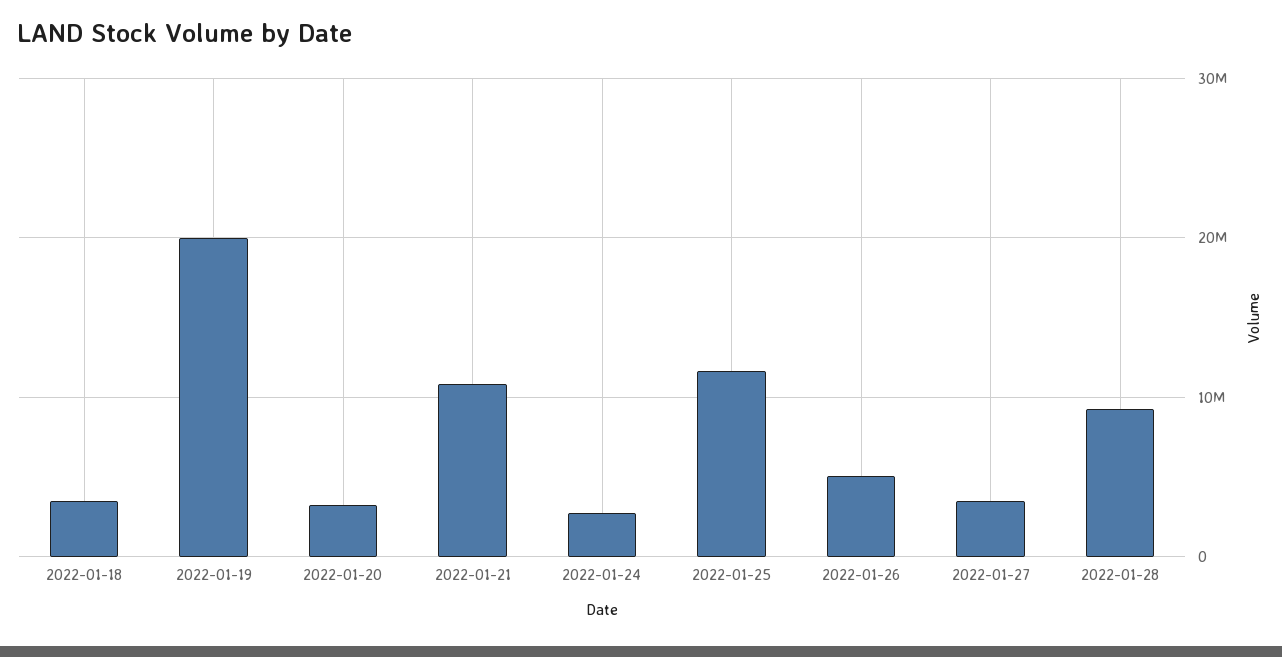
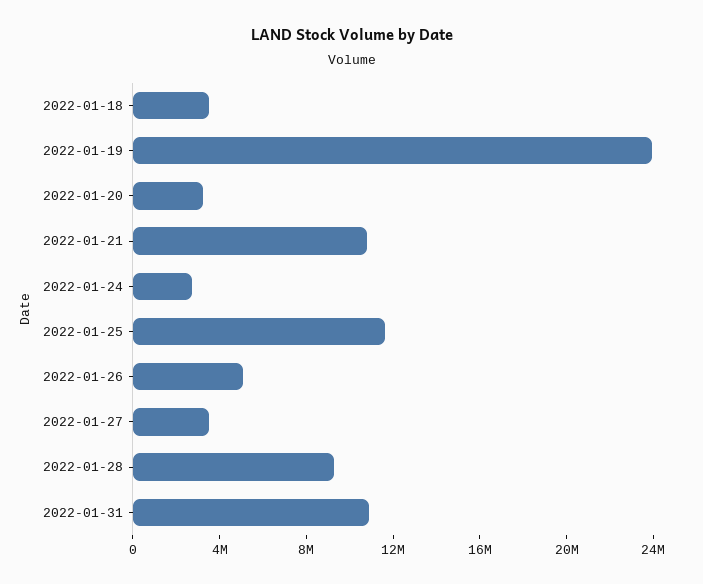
2022-01-19: 20000000 -> 24000000
2022-01-31: none -> 11000000

